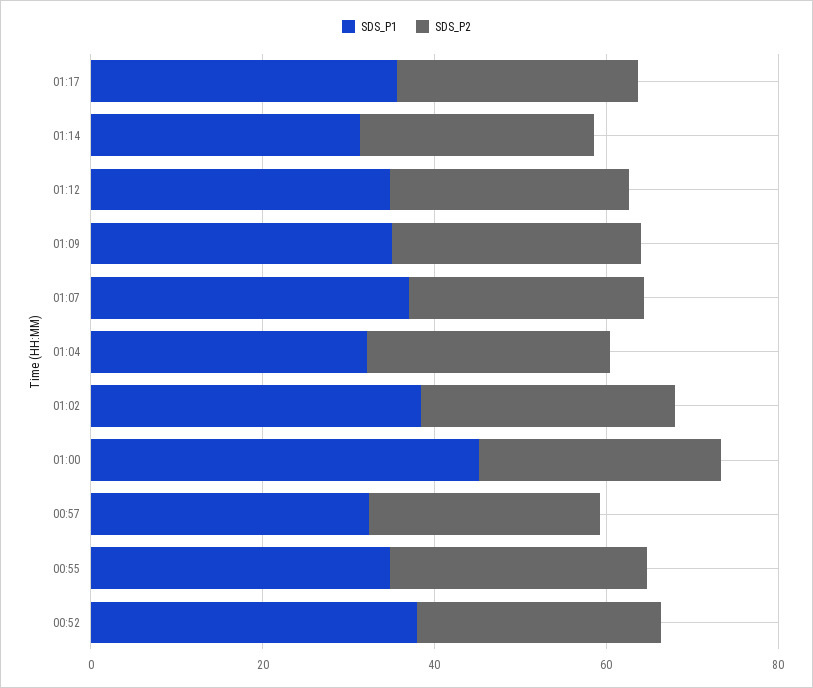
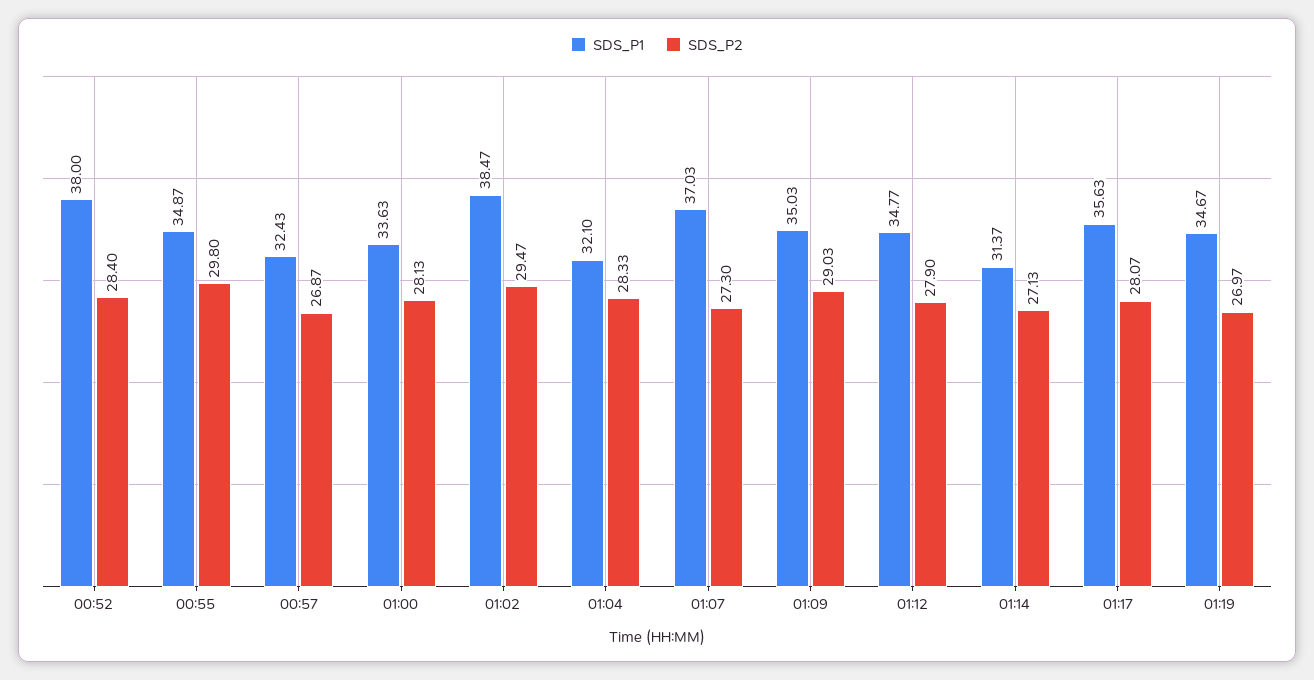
SDS_P1, 01:00: 45 -> 33.63
SDS_P1, 01:19: none -> 34.67
SDS_P2, 01:19: none -> 26.97

